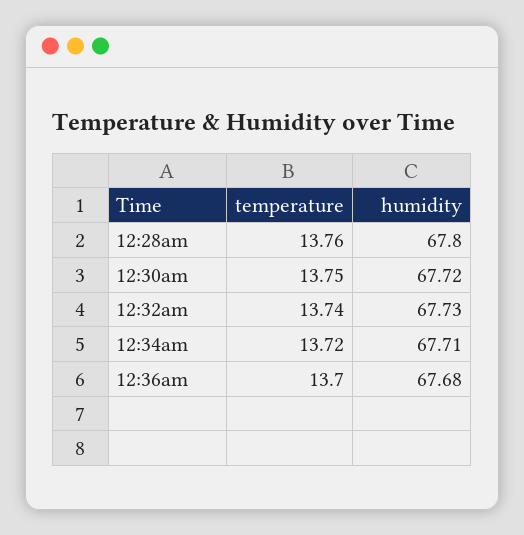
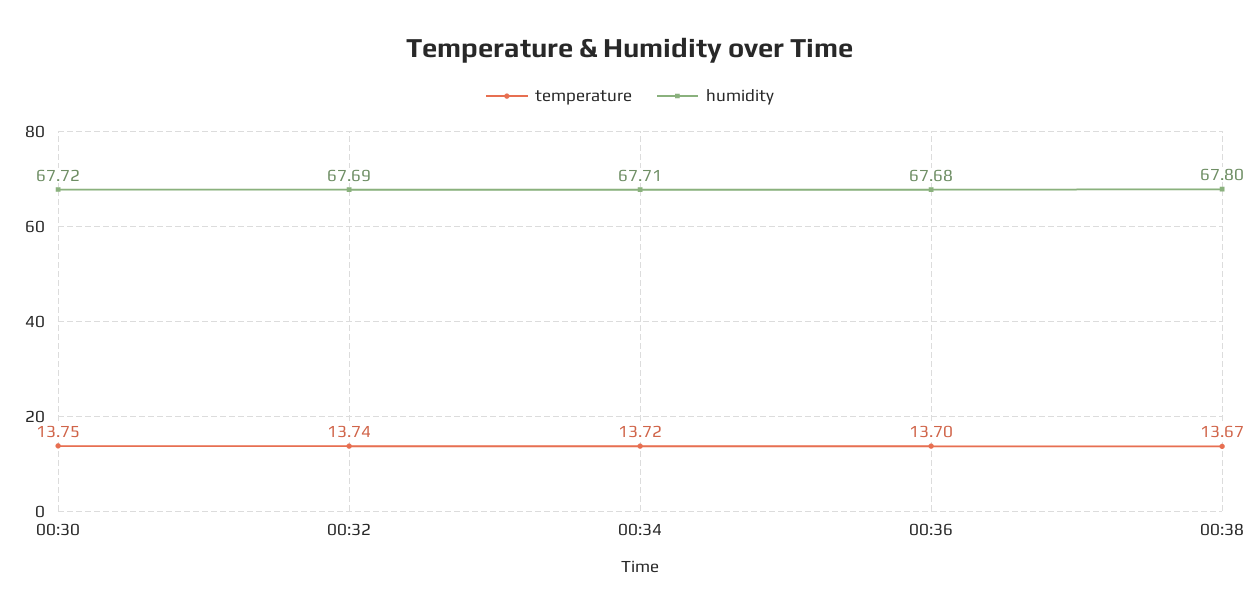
temperature, 12:28am: 13.76 -> none
humidity, 12:28am: 67.8 -> none
humidity, 12:32am: 67.73 -> 67.69
temperature, 00:38: none -> 13.67
humidity, 00:38: none -> 67.8

